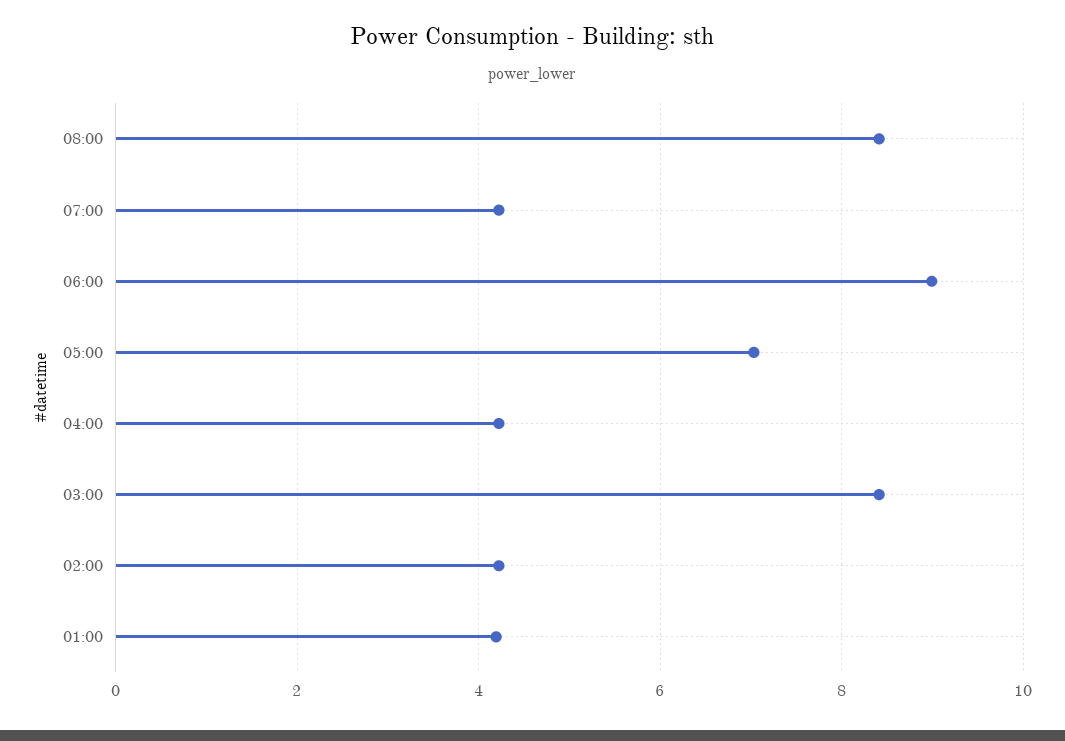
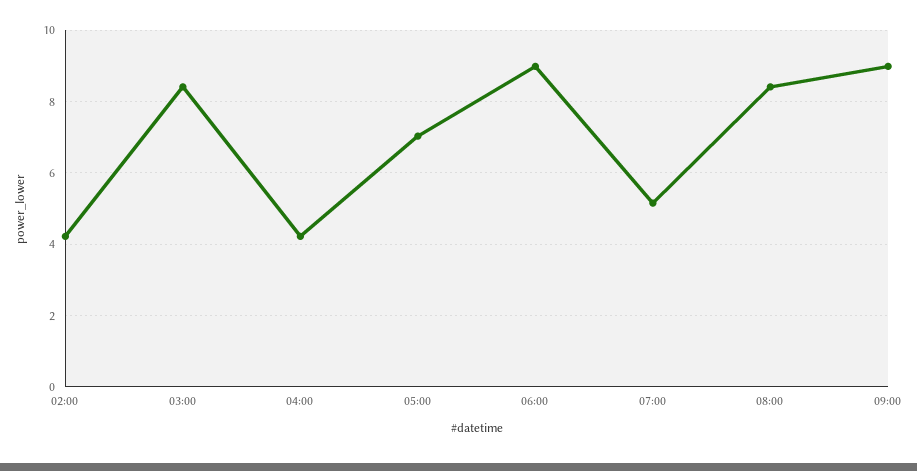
07:00: 4.2 -> 5.2
01:00: 4.2 -> none
09:00: none -> 9

